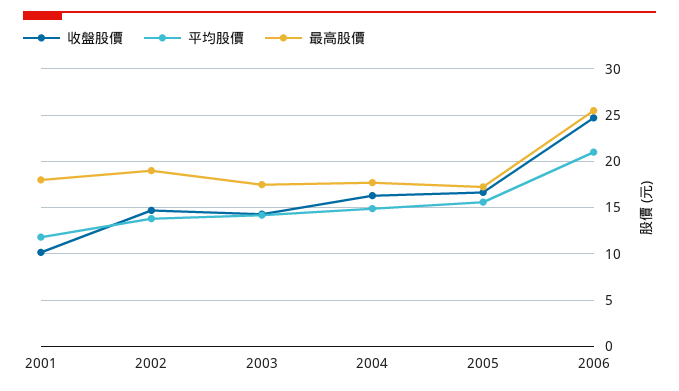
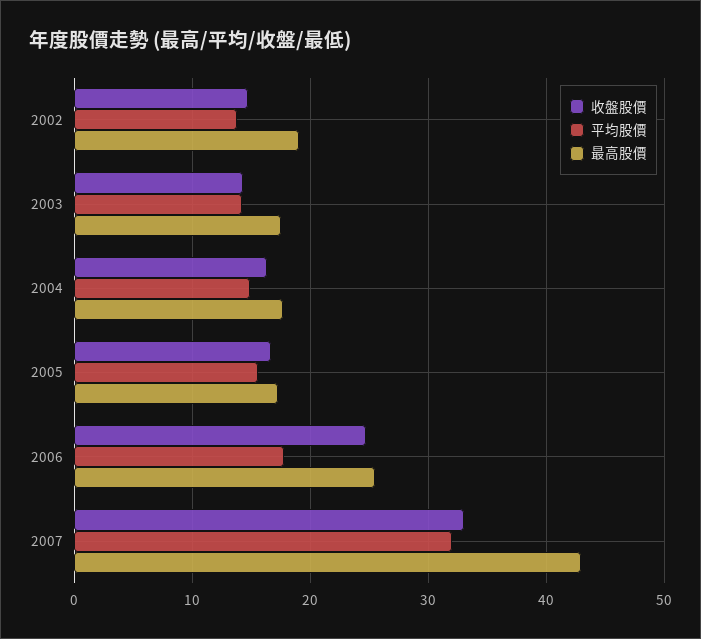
收盤股價, 2001: 10 -> none
平均股價, 2001: 12 -> none
最高股價, 2001: 18 -> none
平均股價, 2006: 21 -> 18
收盤股價, 2007: none -> 33
平均股價, 2007: none -> 32
最高股價, 2007: none -> 43

